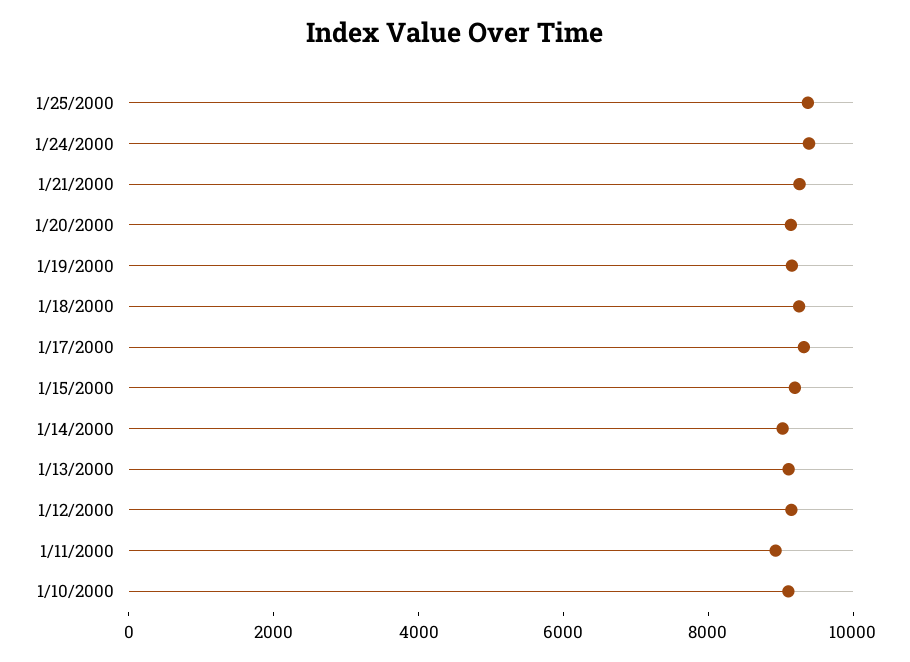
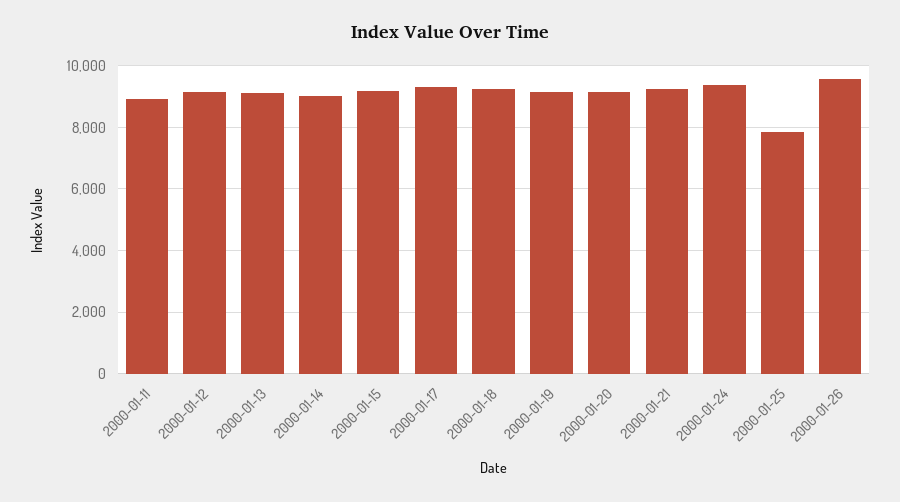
1/25/2000: 9500 -> 7800
1/10/2000: 9000 -> none
2000-01-26: none -> 9600

